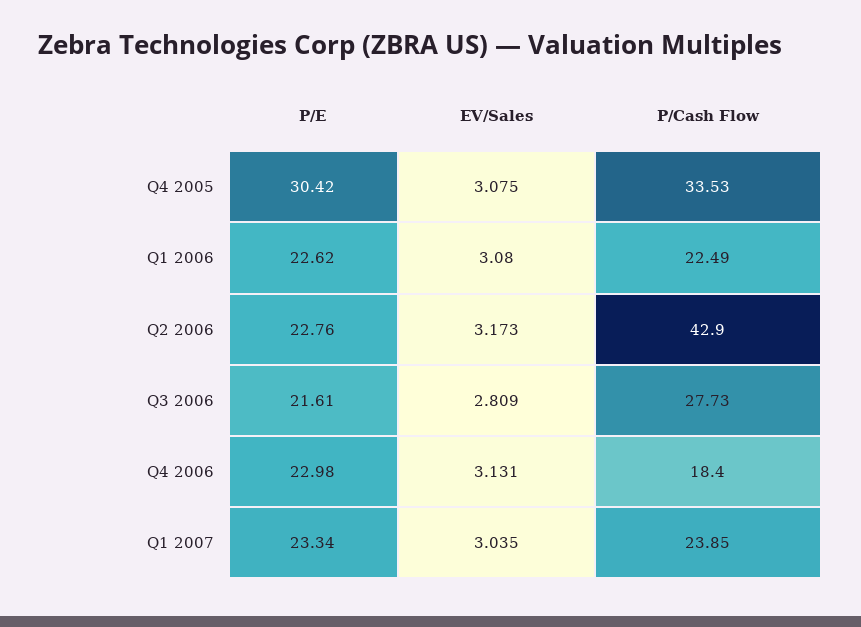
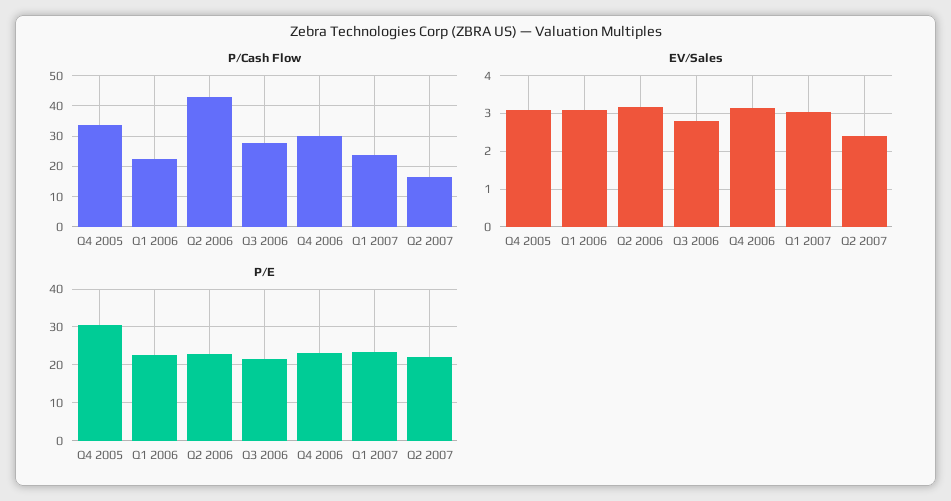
P/Cash Flow, Q4 2006: 18.4 -> 30
P/Cash Flow, Q2 2007: none -> 16
EV/Sales, Q2 2007: none -> 2.4
P/E, Q2 2007: none -> 22

